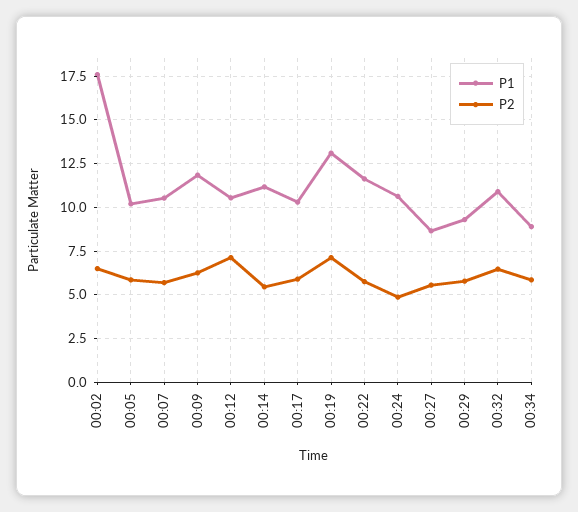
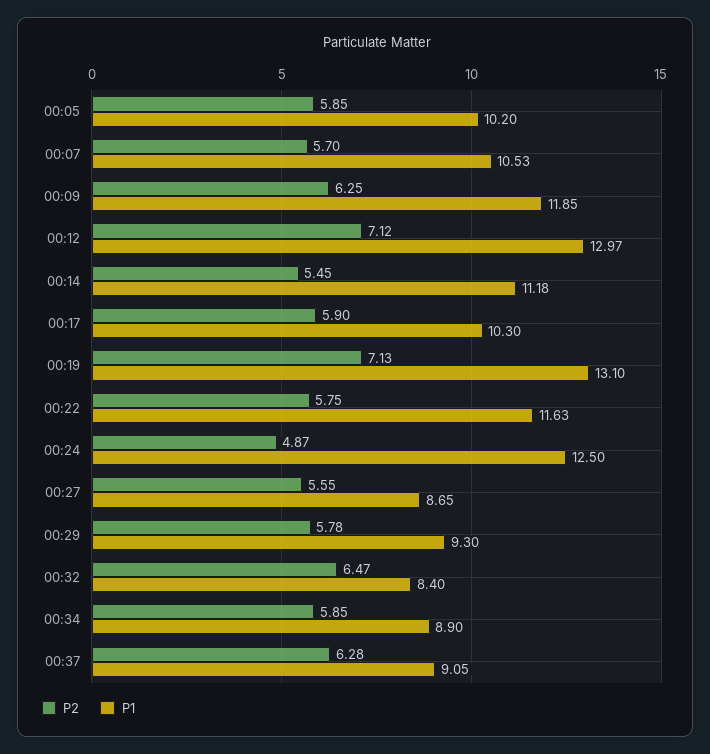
P1, 00:02: 17.5 -> none
P2, 00:02: 6.5 -> none
P1, 00:12: 10.5 -> 12.97
P1, 00:24: 10.5 -> 12.5
P1, 00:32: 11 -> 8.4
P2, 00:37: none -> 6.28
P1, 00:37: none -> 9.05

